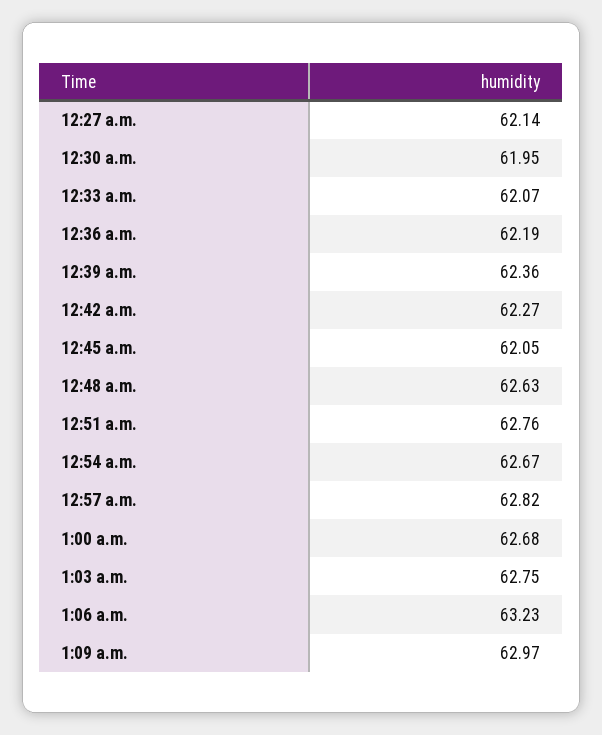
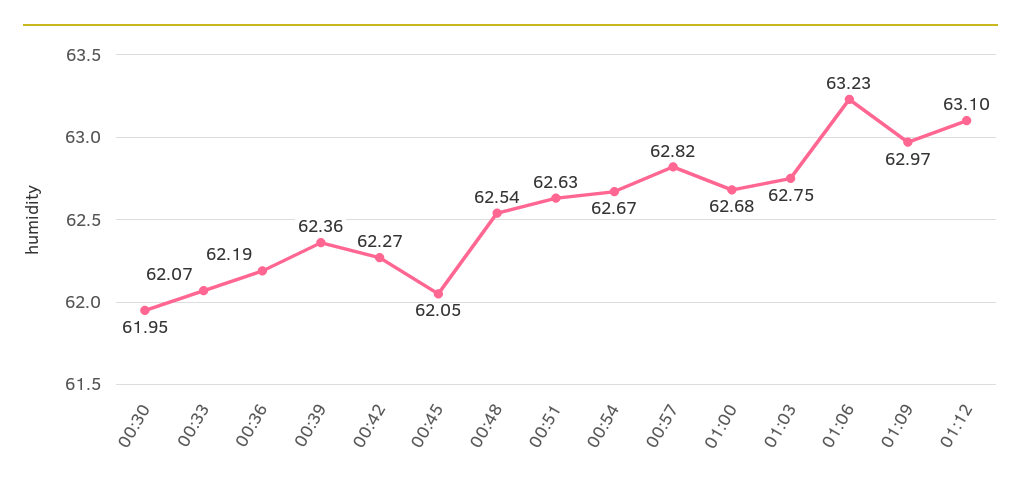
12:27 a.m.: 62.14 -> none
12:48 a.m.: 62.63 -> 62.54
12:51 a.m.: 62.76 -> 62.63
01:12: none -> 63.1

